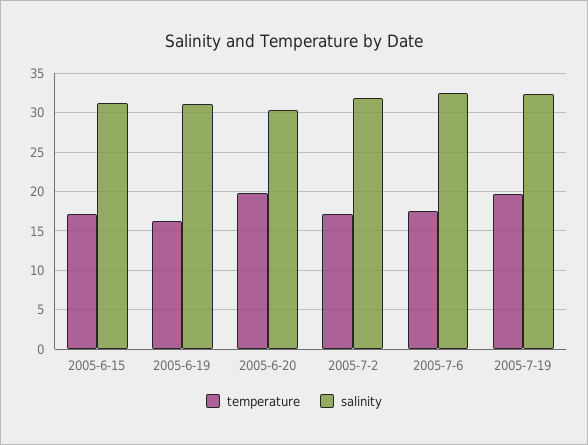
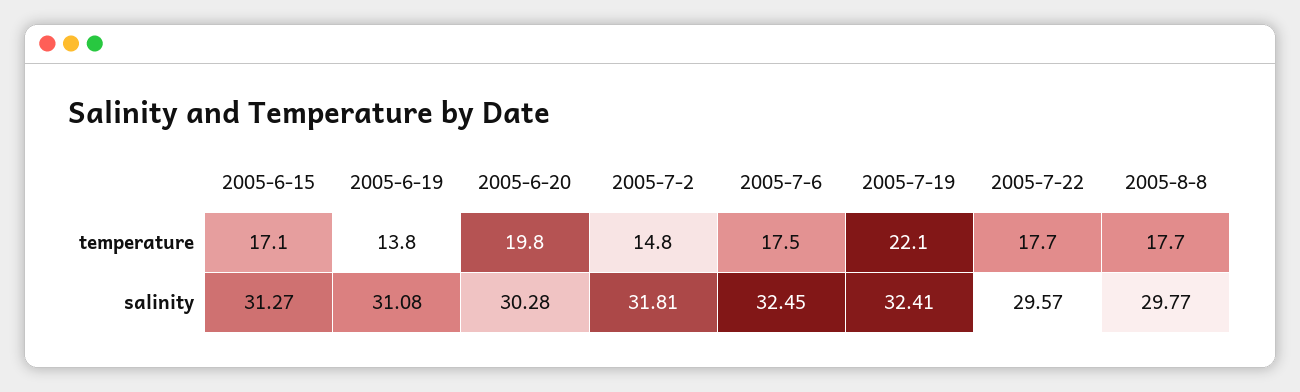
temperature, 2005-6-19: 16 -> 13.8
temperature, 2005-7-2: 17 -> 14.8
temperature, 2005-7-19: 20 -> 22.1
temperature, 2005-7-22: none -> 17.7
temperature, 2005-8-8: none -> 17.7
salinity, 2005-7-22: none -> 29.57
salinity, 2005-8-8: none -> 29.77

